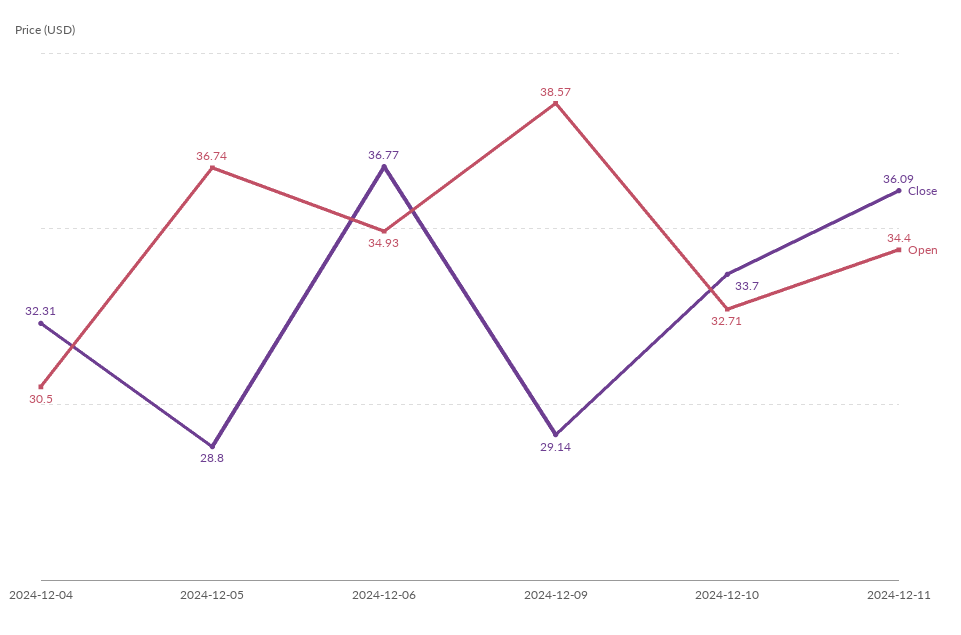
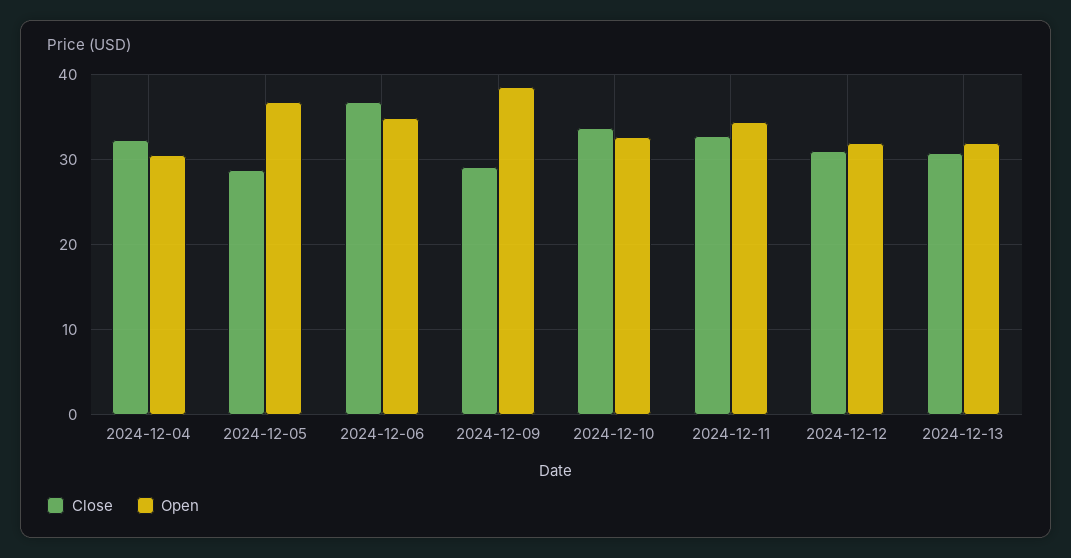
Close, 2024-12-11: 36.09 -> 33
Close, 2024-12-12: none -> 31
Open, 2024-12-12: none -> 32
Close, 2024-12-13: none -> 31
Open, 2024-12-13: none -> 32

